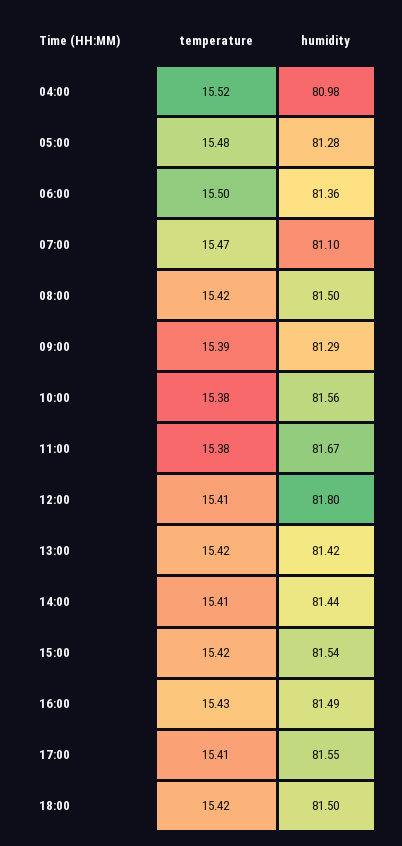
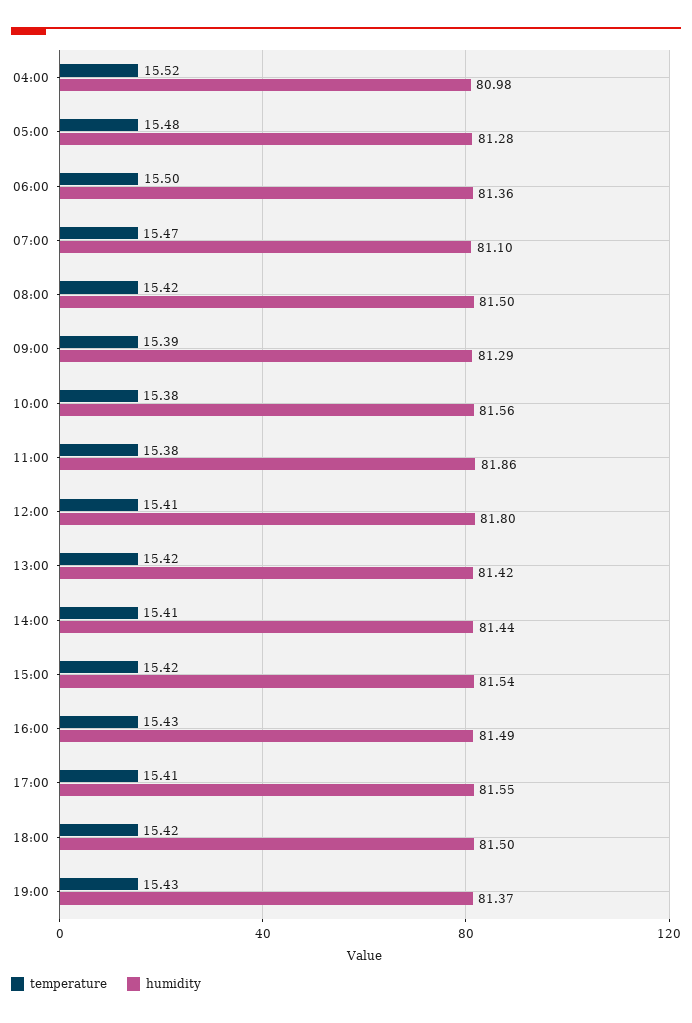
humidity, 11:00: 81.67 -> 81.86
temperature, 19:00: none -> 15.43
humidity, 19:00: none -> 81.37

